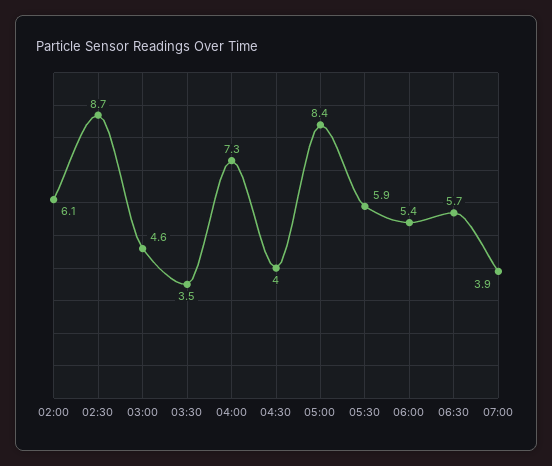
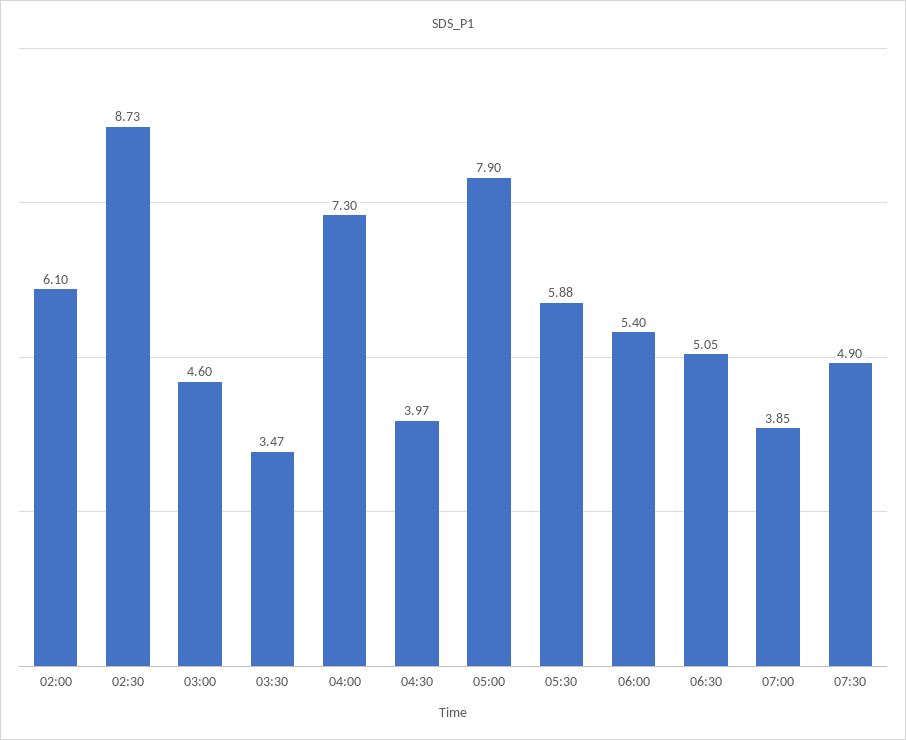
05:00: 8.4 -> 7.9
06:30: 5.7 -> 5.05
07:30: none -> 4.9

